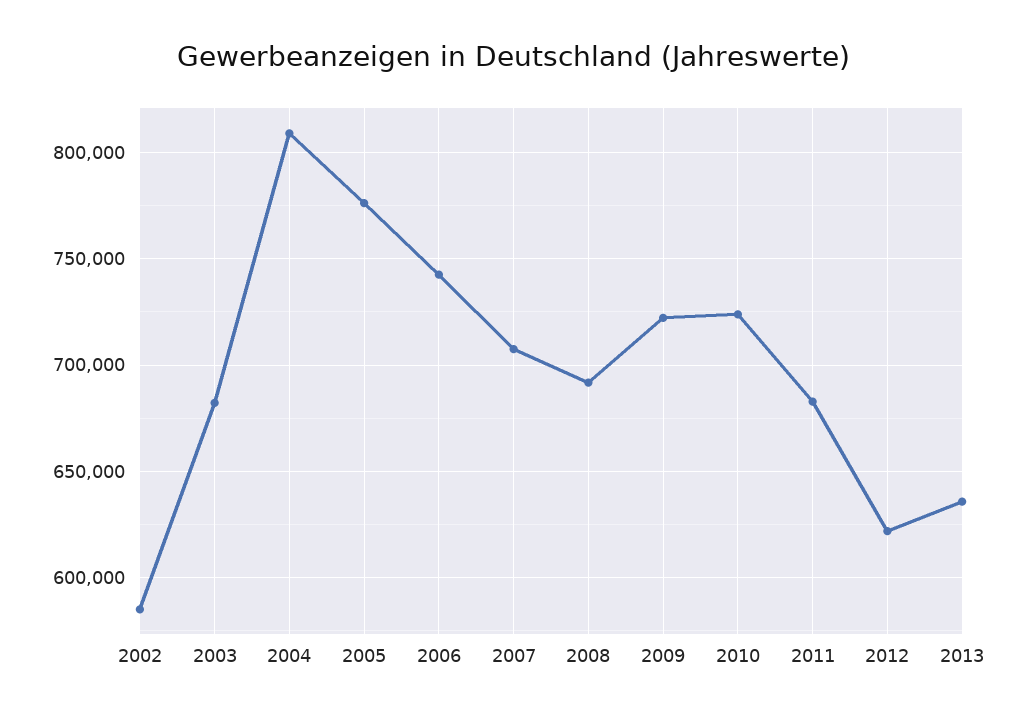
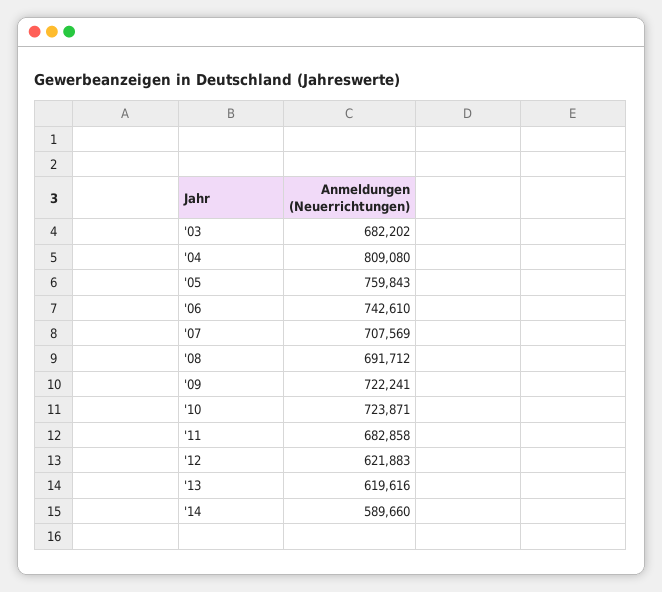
2002: 585000 -> none
2005: 775000 -> 759843
2013: 635000 -> 619616
'14: none -> 589660

